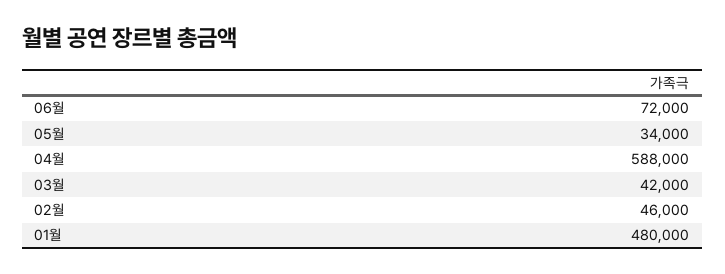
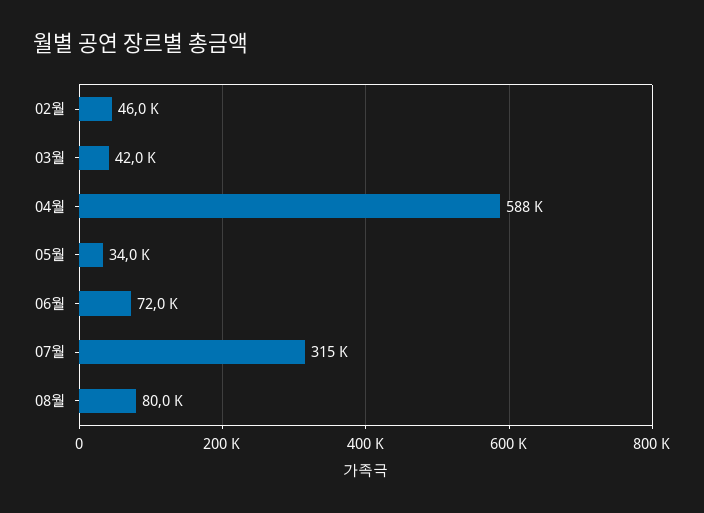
01월: 480000 -> none
07월: none -> 315000
08월: none -> 80000

